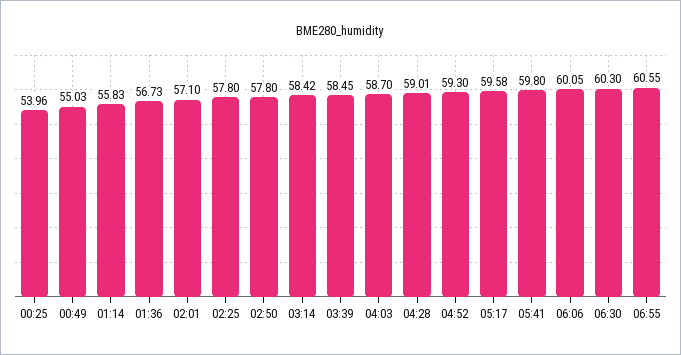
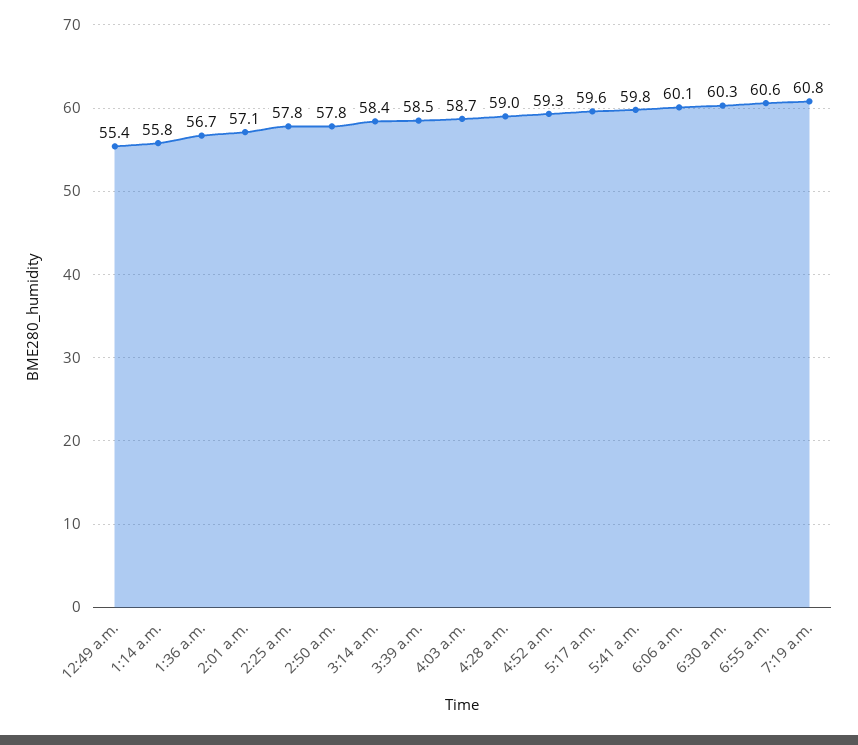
00:25: 53.96 -> none
00:49: 55.03 -> 55.4
7:19 a.m.: none -> 60.8

